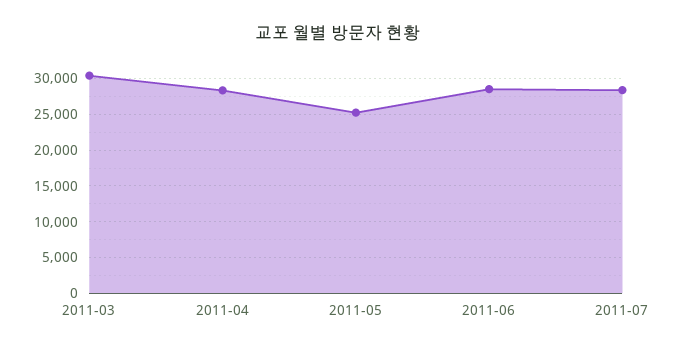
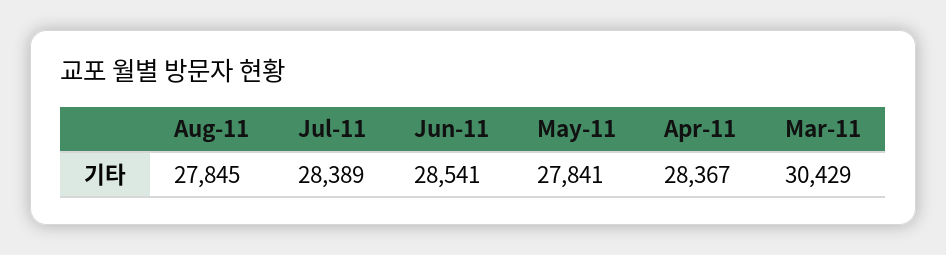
2011-05: 25000 -> 27841
Aug-11: none -> 27845

